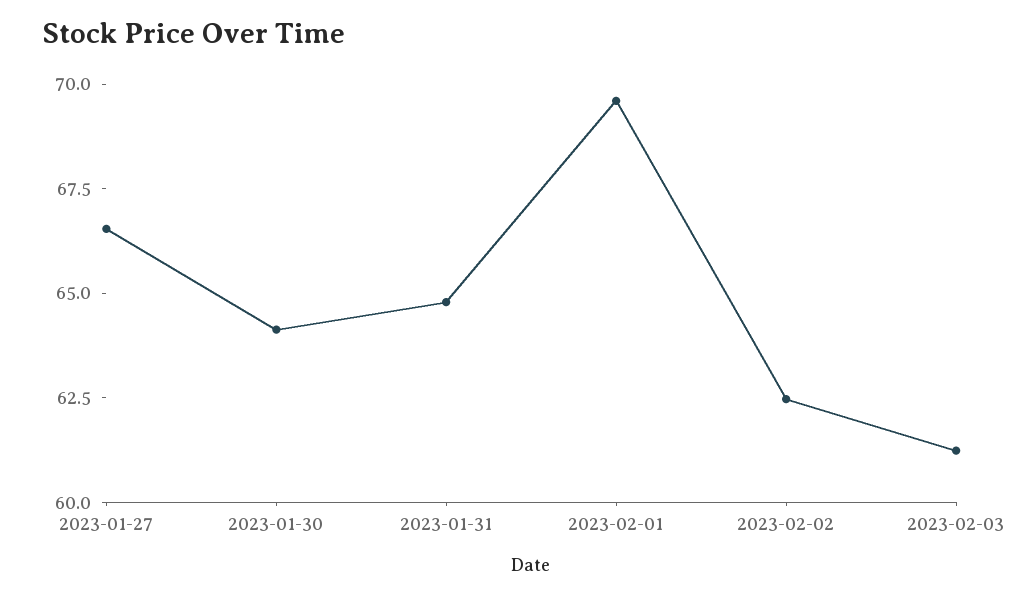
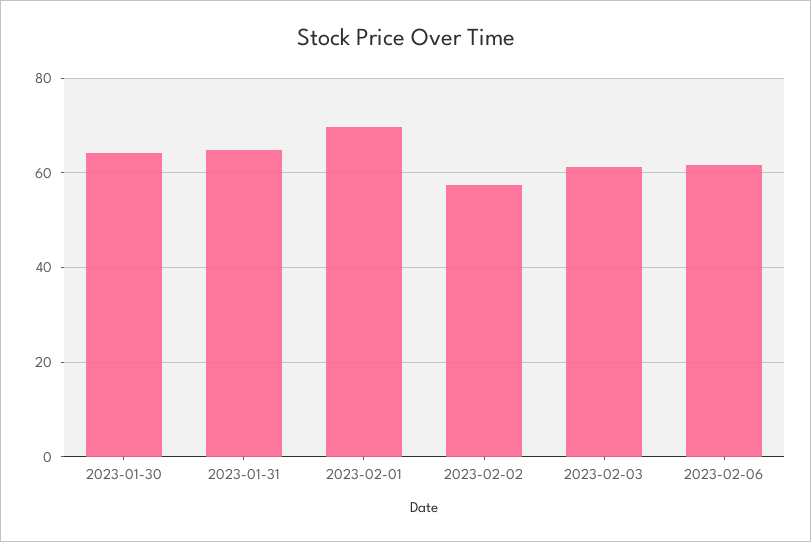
2023-01-27: 66.5 -> none
2023-02-02: 62.5 -> 58
2023-02-06: none -> 62

